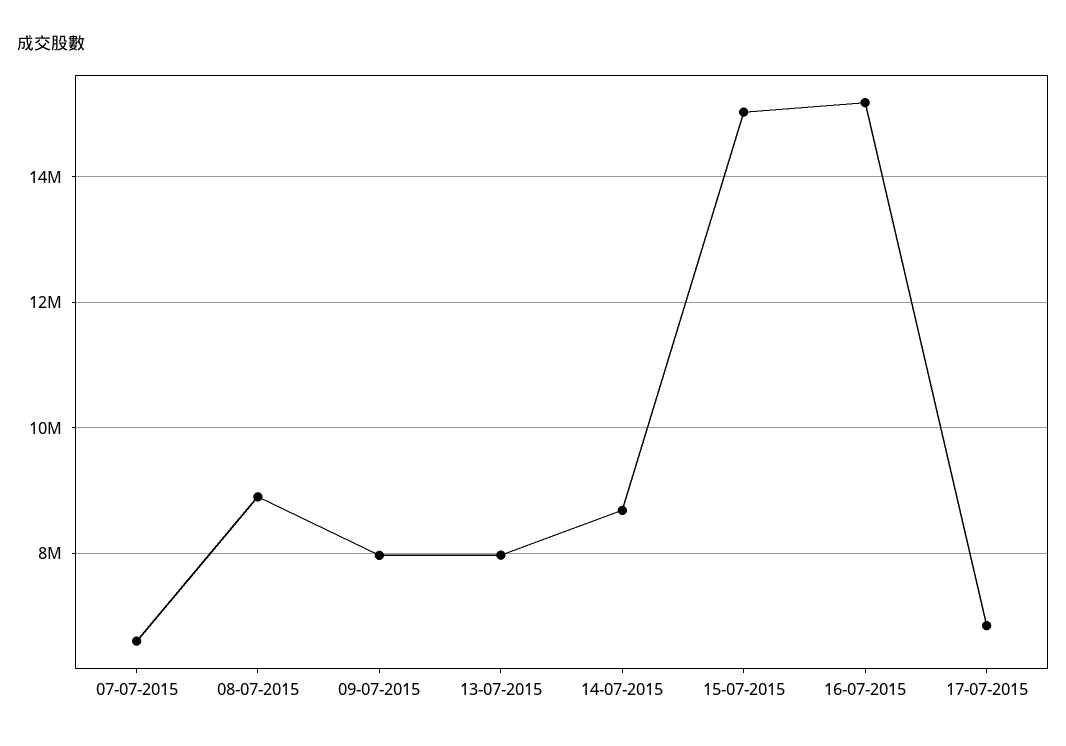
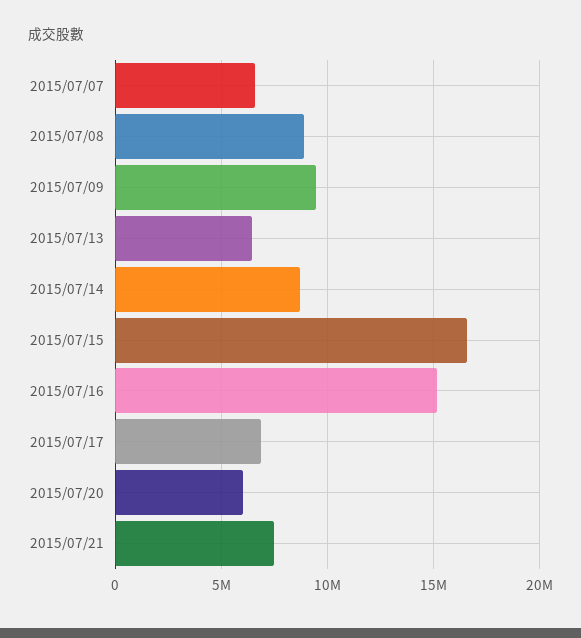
09-07-2015: 8000000 -> 9500000
13-07-2015: 8000000 -> 6500000
15-07-2015: 15000000 -> 16500000
2015/07/20: none -> 6000000
2015/07/21: none -> 7500000

